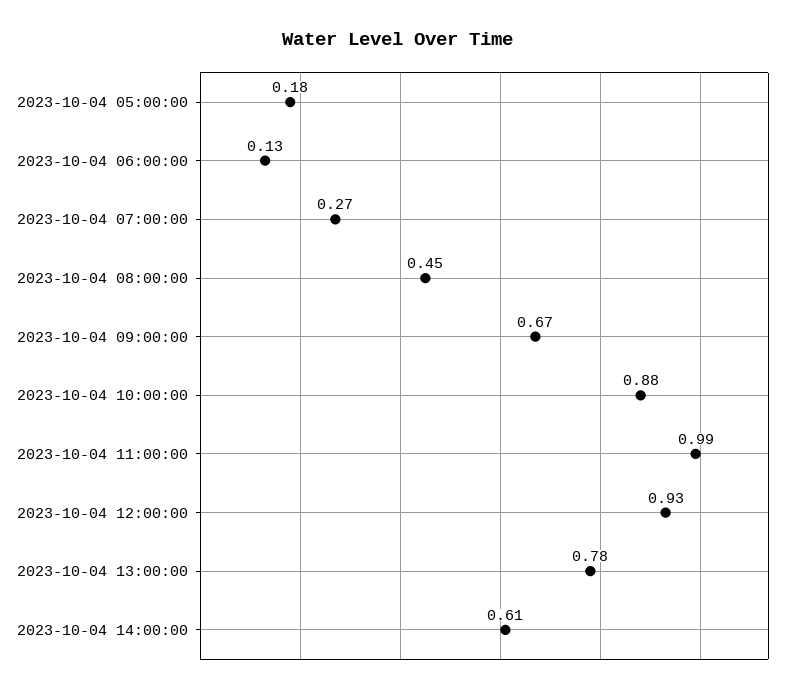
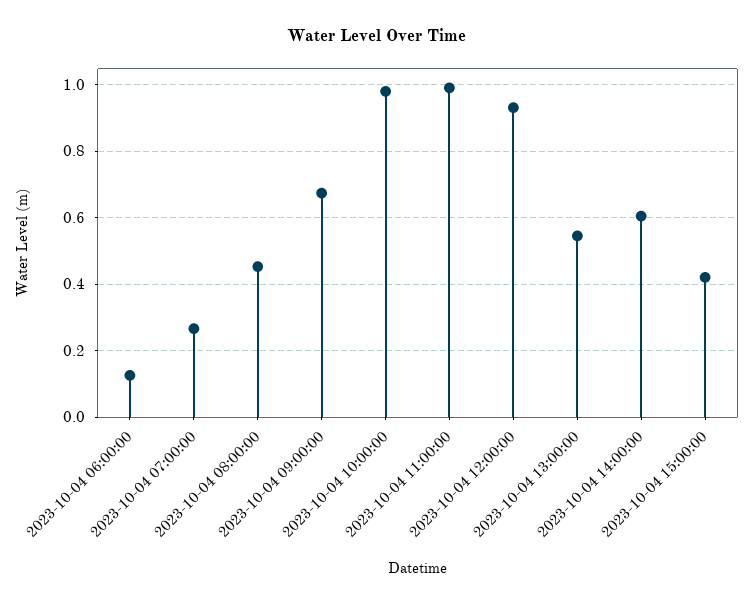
2023-10-04 05:00:00: 0.18 -> none
2023-10-04 10:00:00: 0.88 -> 0.98
2023-10-04 13:00:00: 0.78 -> 0.54
2023-10-04 15:00:00: none -> 0.42

